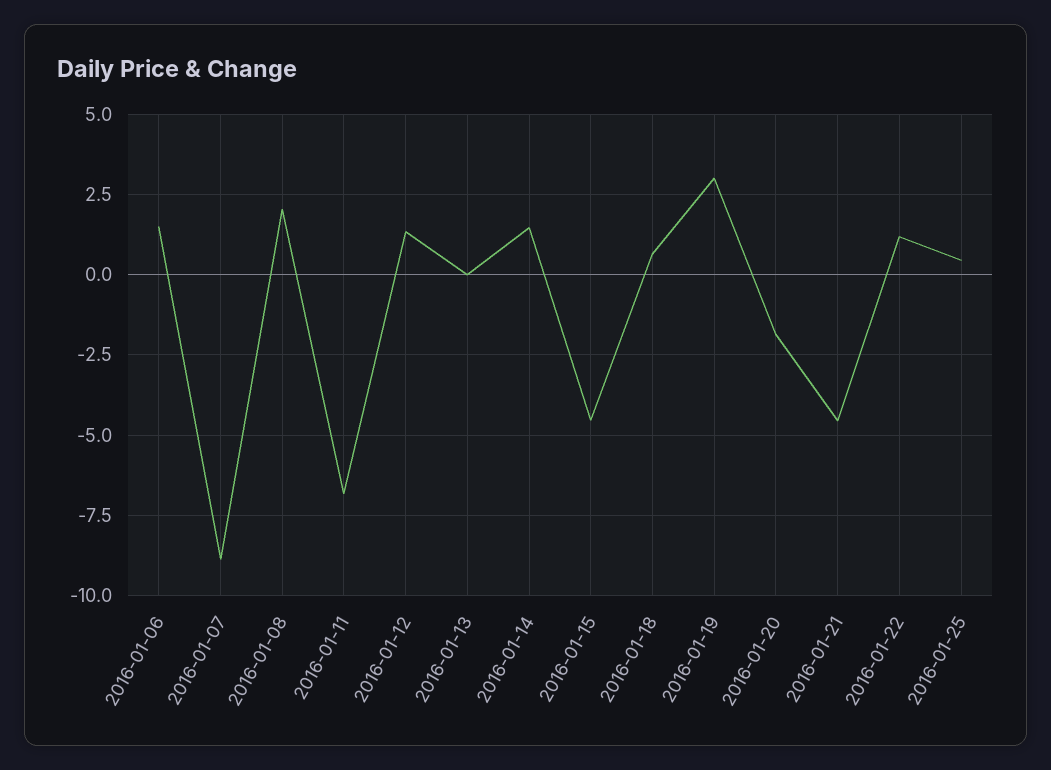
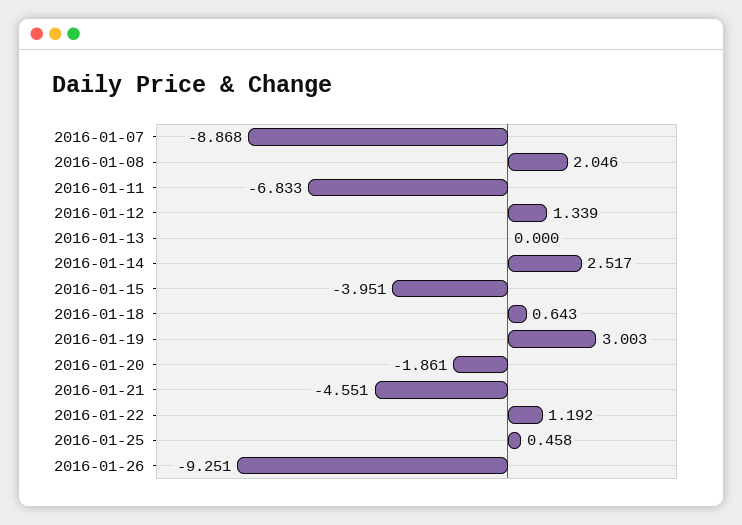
2016-01-06: 1.5 -> none
2016-01-14: 1.5 -> 2.517
2016-01-15: -4.5 -> -3.951
2016-01-26: none -> -9.251

